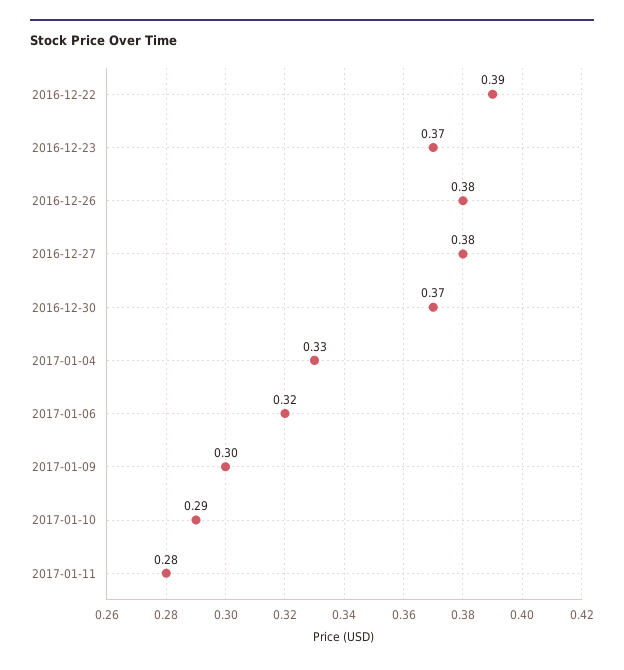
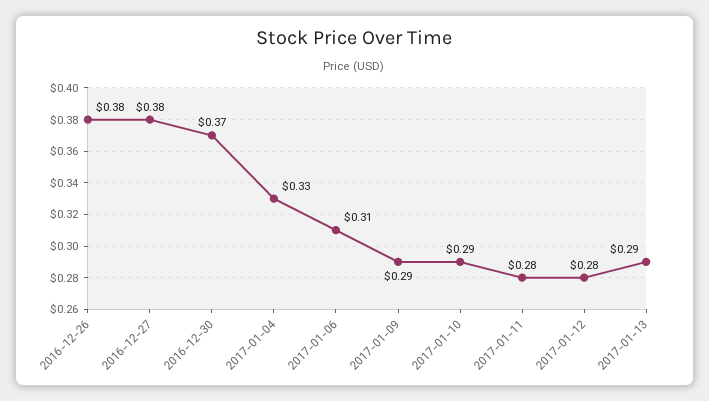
2016-12-22: 0.39 -> none
2016-12-23: 0.37 -> none
2017-01-06: 0.32 -> 0.31
2017-01-09: 0.3 -> 0.29
2017-01-12: none -> 0.28
2017-01-13: none -> 0.29

